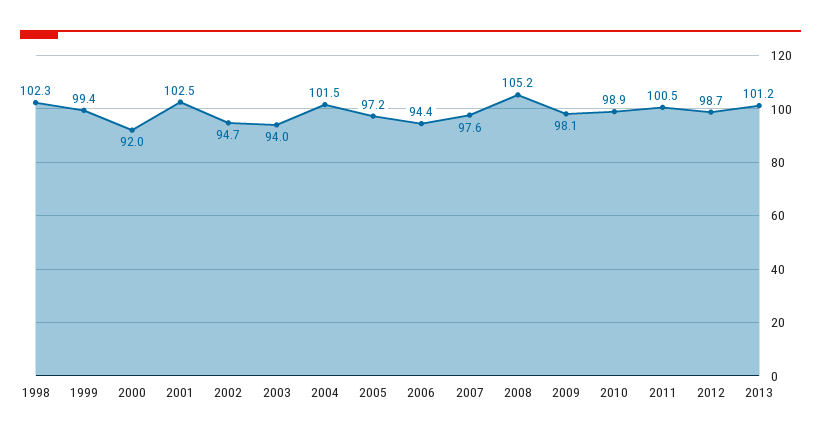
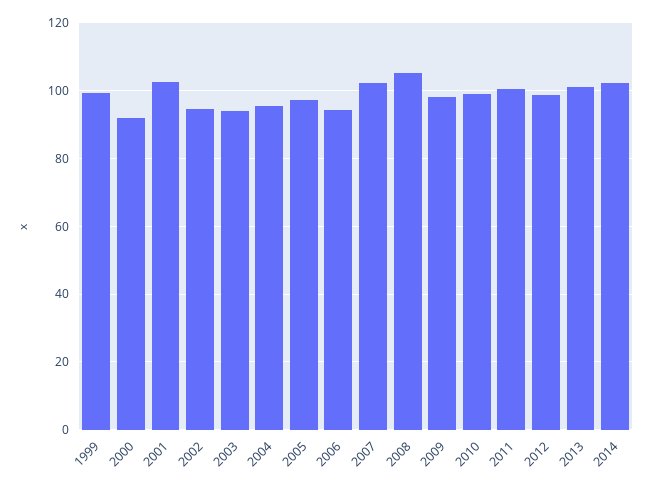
1998: 102.3 -> none
2004: 101.5 -> 96
2007: 97.6 -> 102
2014: none -> 102

